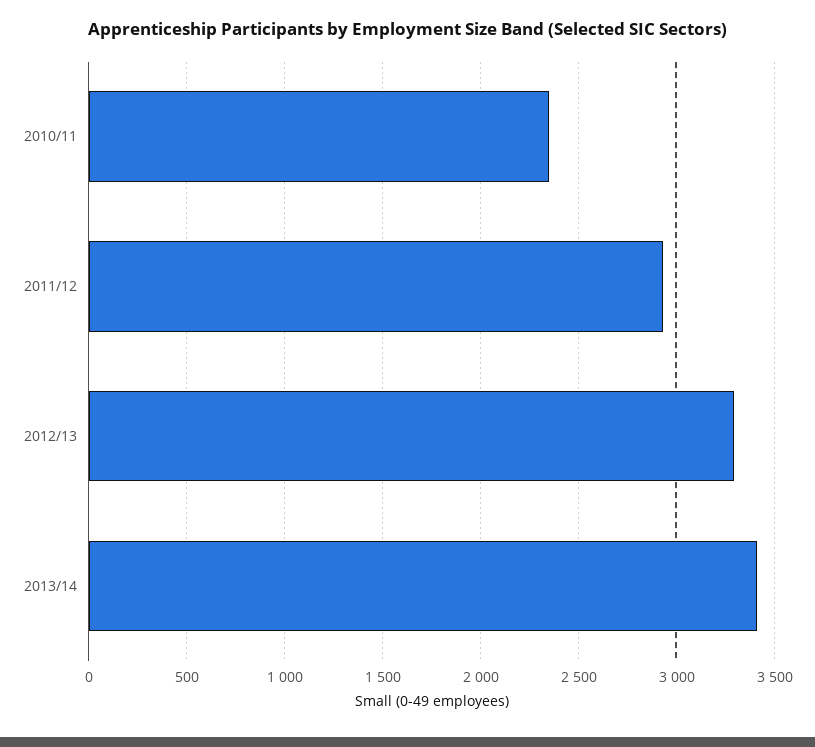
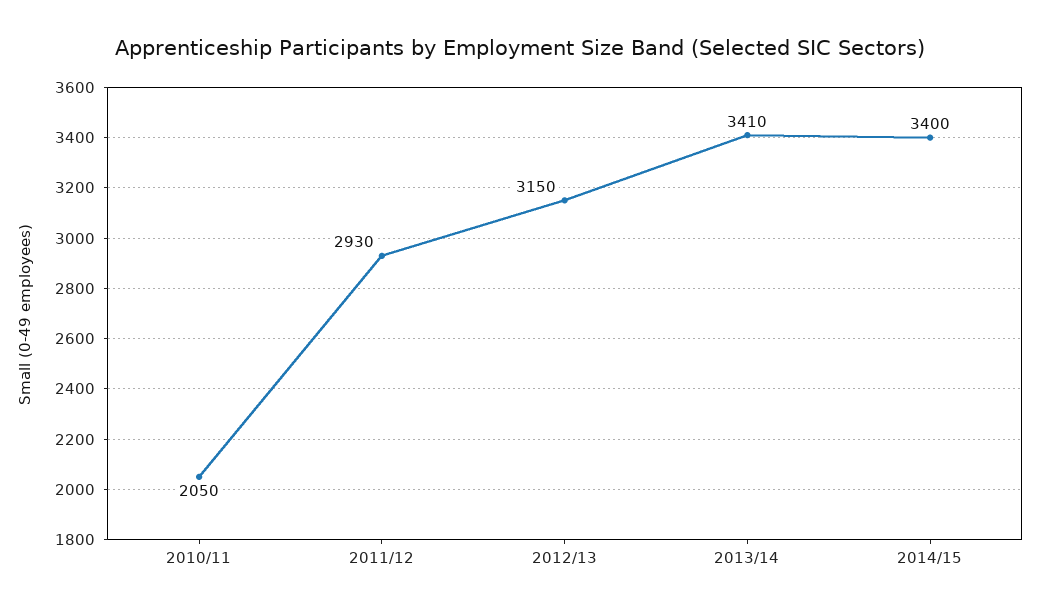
2010/11: 2350 -> 2050
2012/13: 3300 -> 3150
2014/15: none -> 3400

